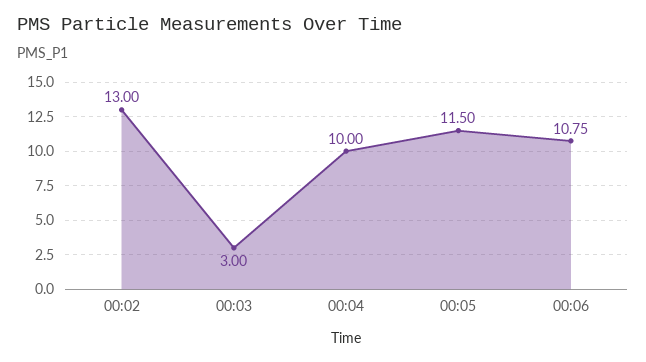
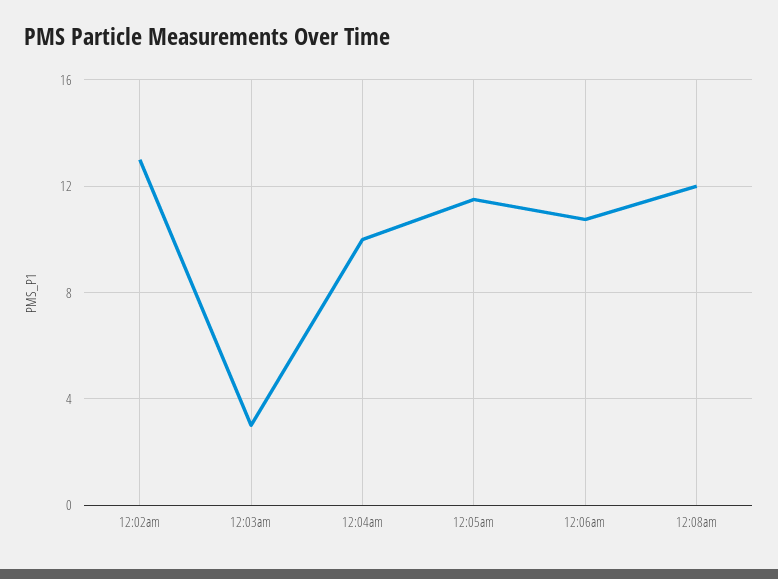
12:08am: none -> 12

